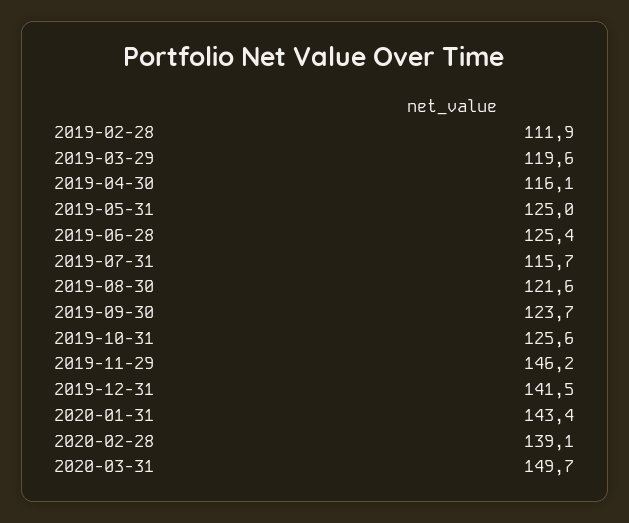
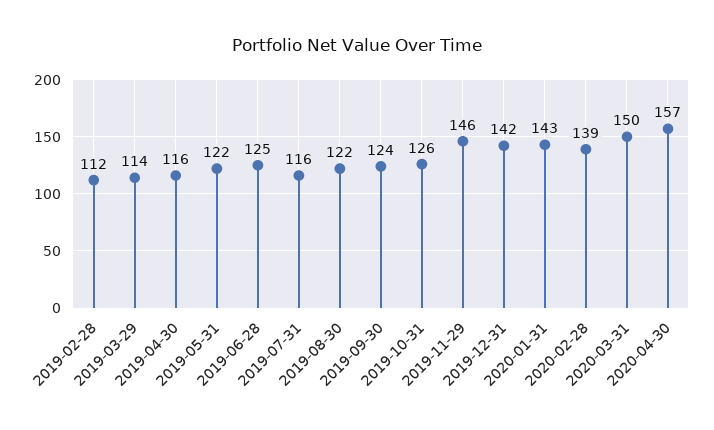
2019-03-29: 119.6 -> 114
2019-05-31: 125 -> 122
2020-04-30: none -> 157

